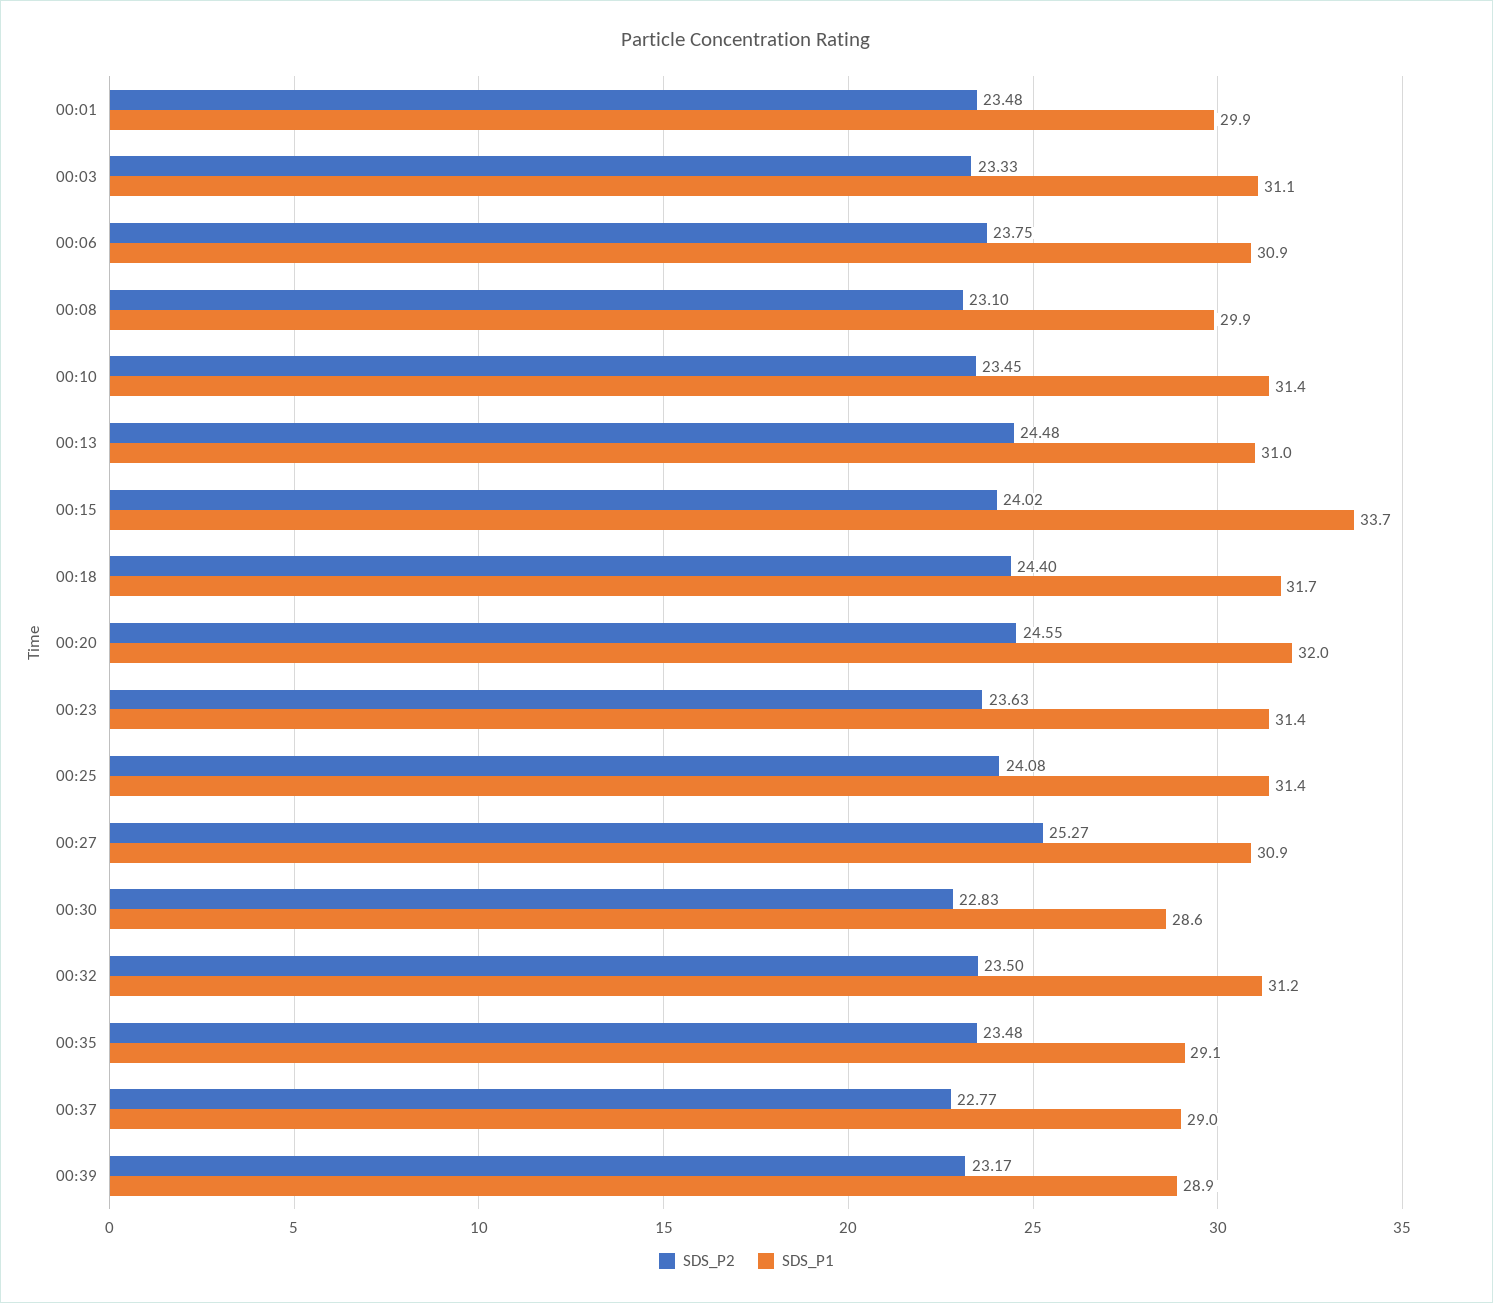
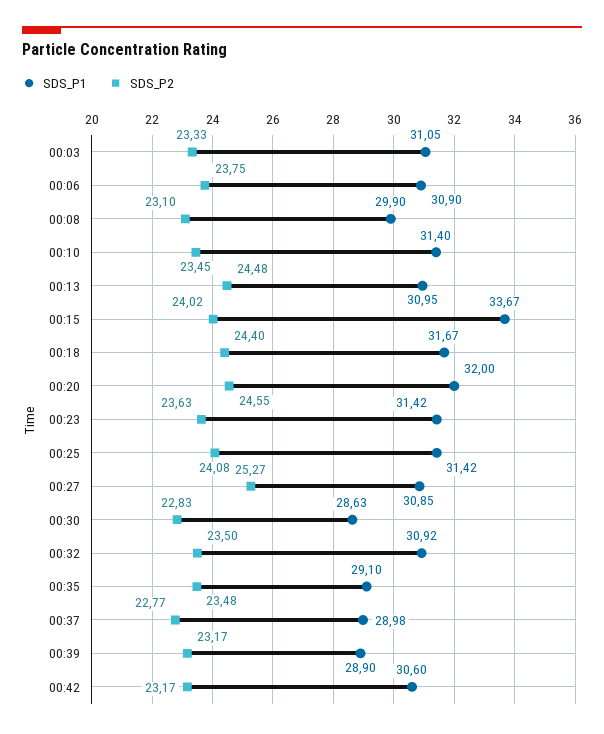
SDS_P2, 00:01: 23.48 -> none
SDS_P1, 00:01: 29.9 -> none
SDS_P1, 00:32: 31.2 -> 30.92
SDS_P1, 00:42: none -> 30.6
SDS_P2, 00:42: none -> 23.17

